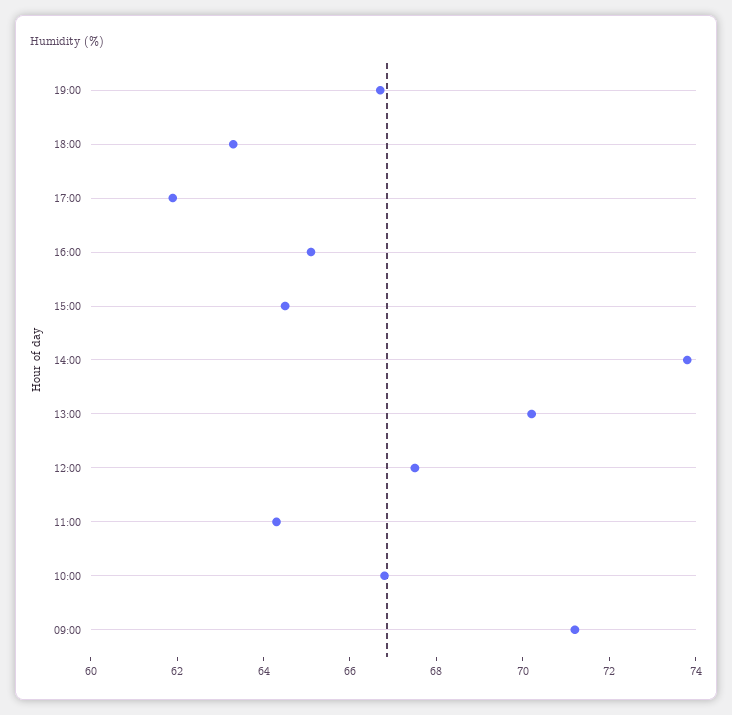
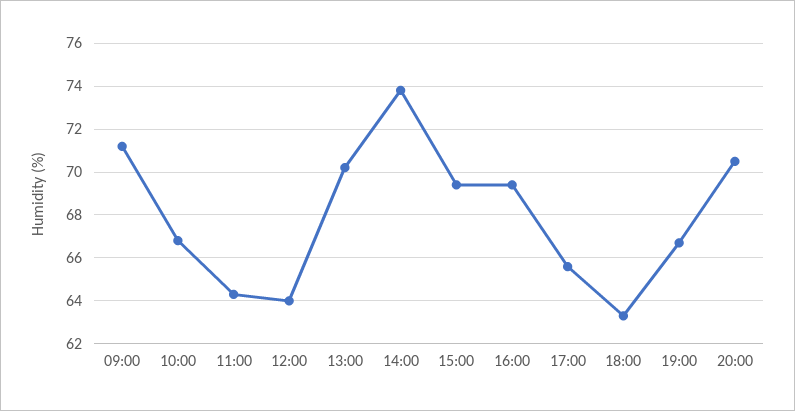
17:00: 62 -> 65.5
16:00: 65 -> 69.5
15:00: 64.5 -> 69.5
12:00: 67.5 -> 64
20:00: none -> 70.5

